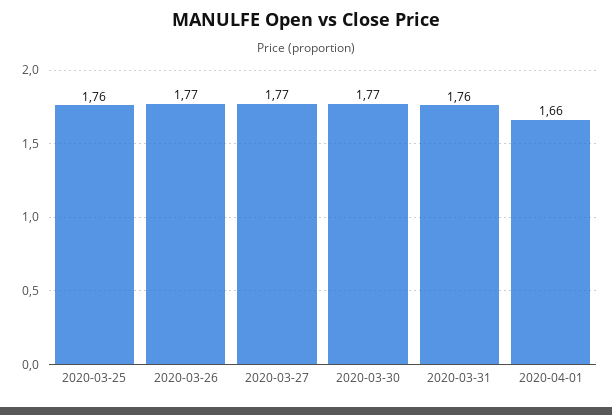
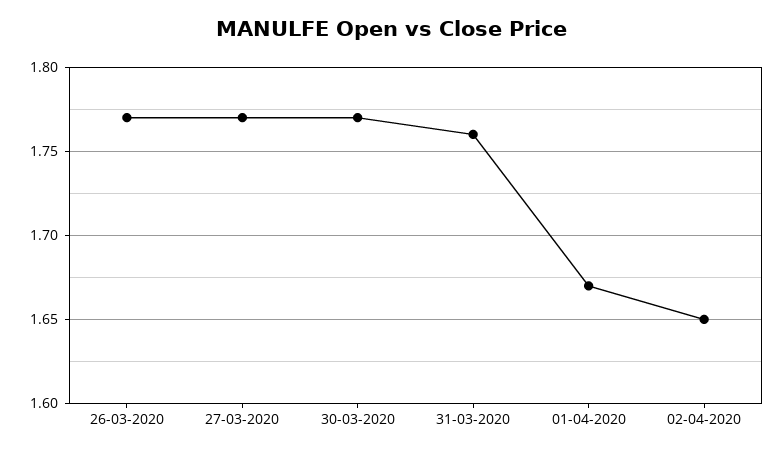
2020-03-25: 1.76 -> none
2020-04-01: 1.66 -> 1.67
02-04-2020: none -> 1.65

